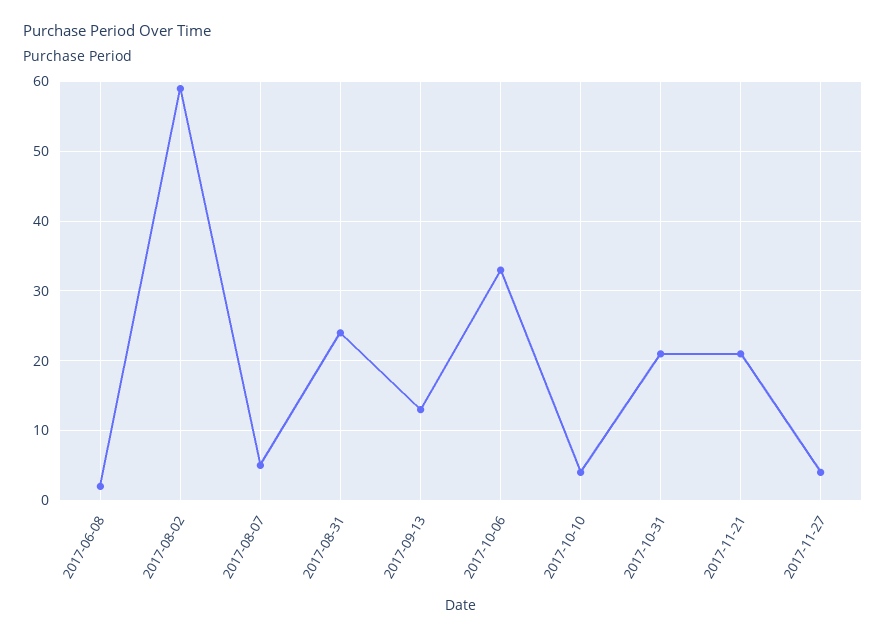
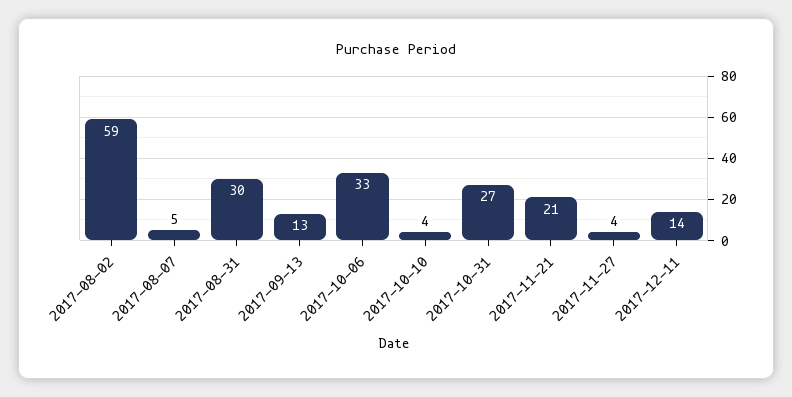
2017-06-08: 2 -> none
2017-08-31: 24 -> 30
2017-10-31: 21 -> 27
2017-12-11: none -> 14

